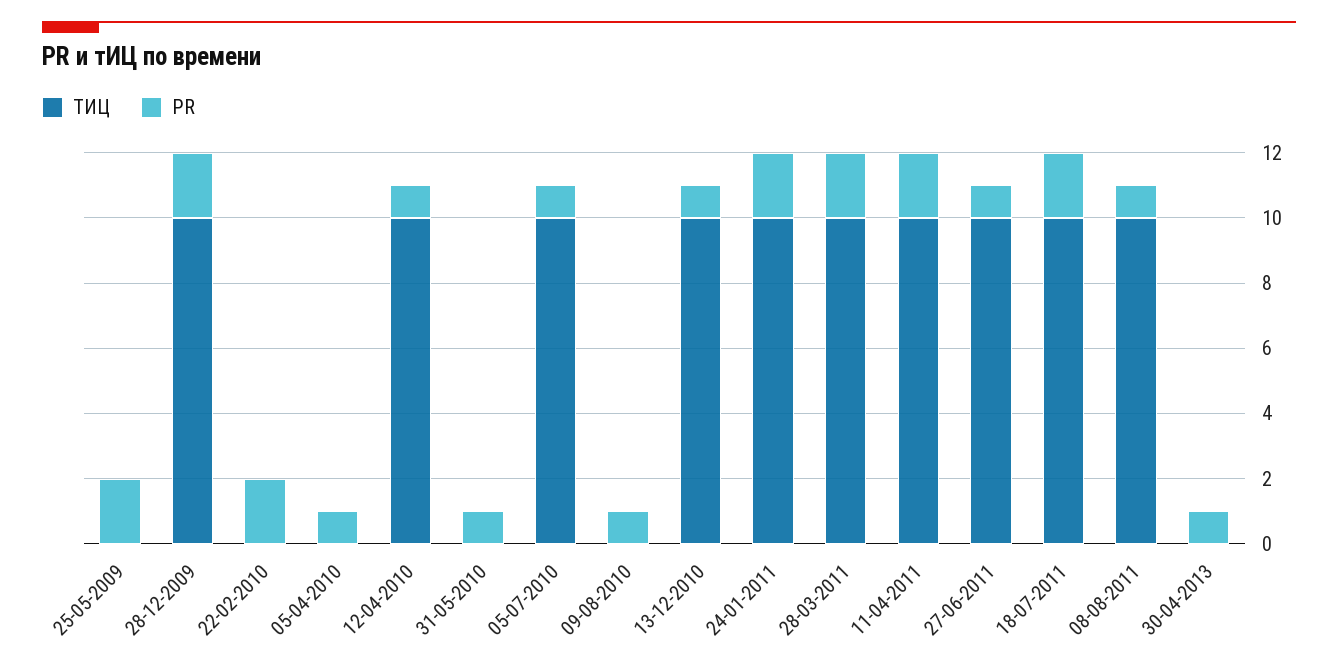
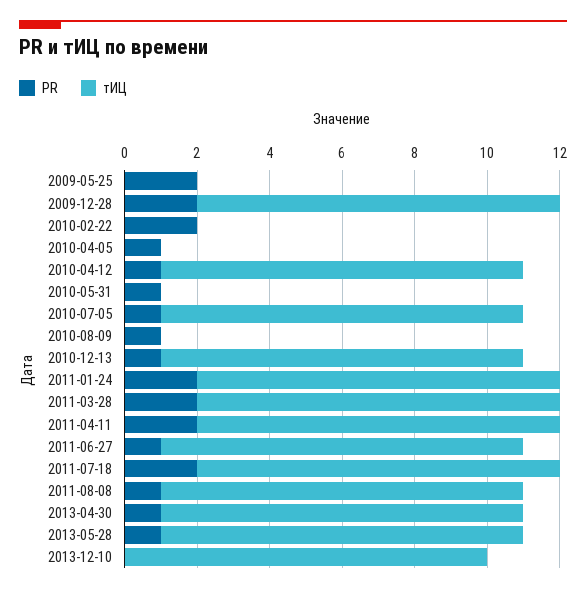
ТИЦ, 30-04-2013: 0 -> 10
PR, 2013-05-28: none -> 1
ТИЦ, 2013-05-28: none -> 10
PR, 2013-12-10: none -> 0
ТИЦ, 2013-12-10: none -> 10

